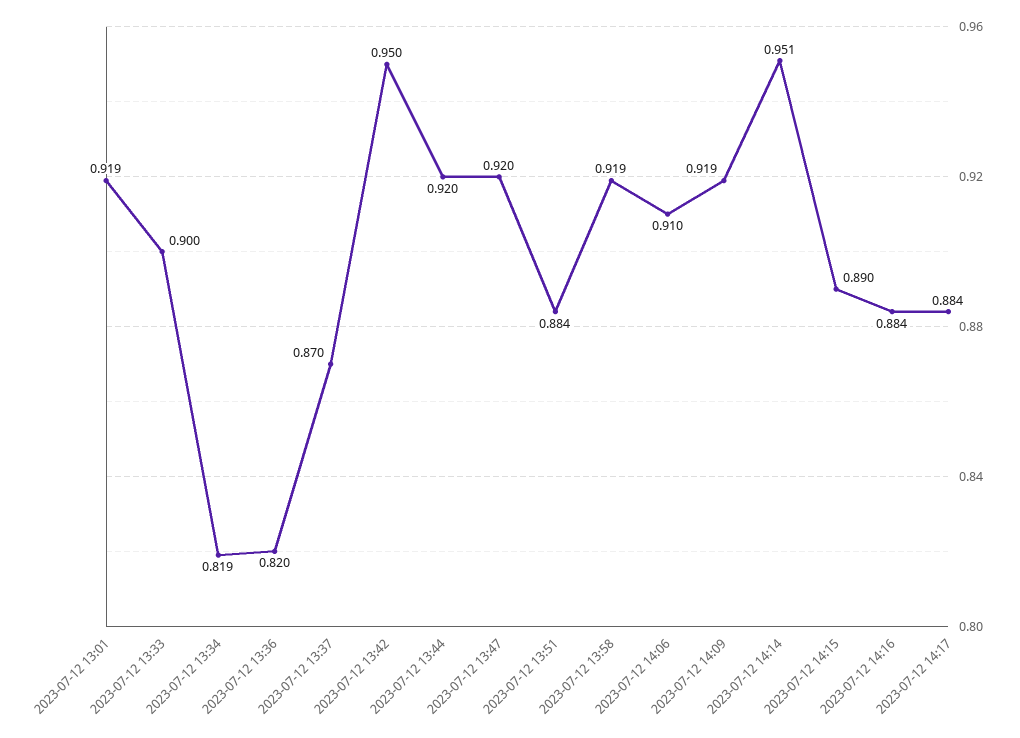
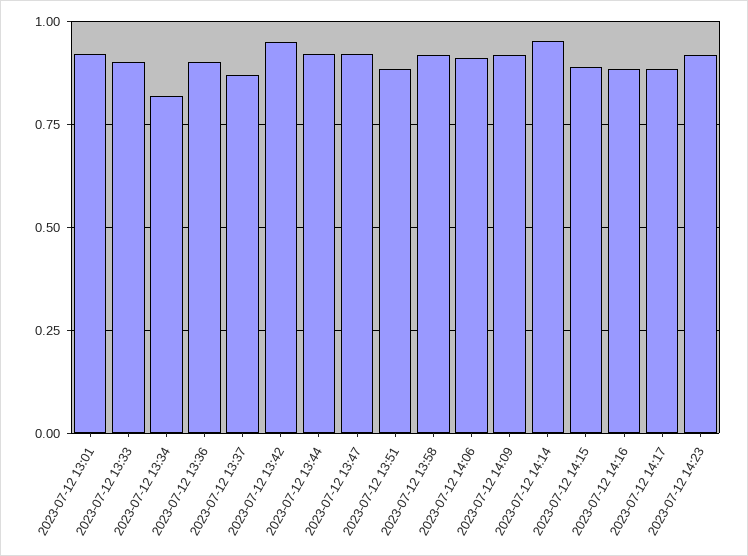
2023-07-12 13:36: 0.82 -> 0.9
2023-07-12 14:23: none -> 0.925

